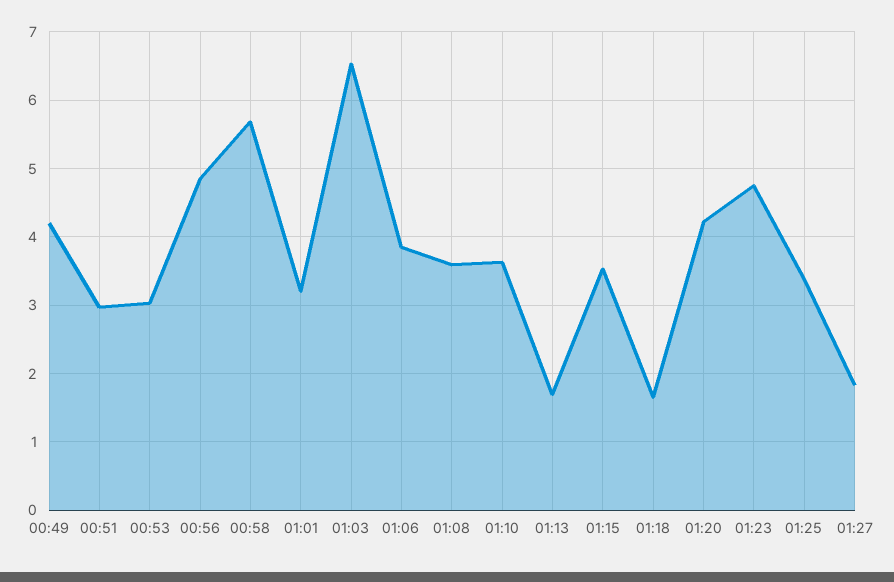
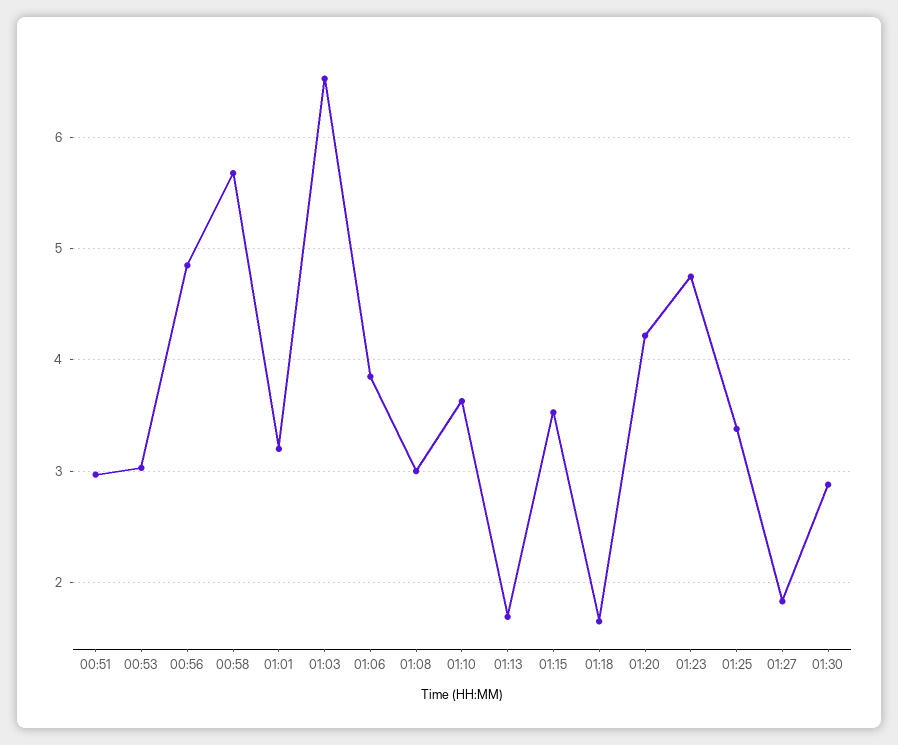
00:49: 4.2 -> none
01:08: 3.6 -> 3
01:30: none -> 2.9

